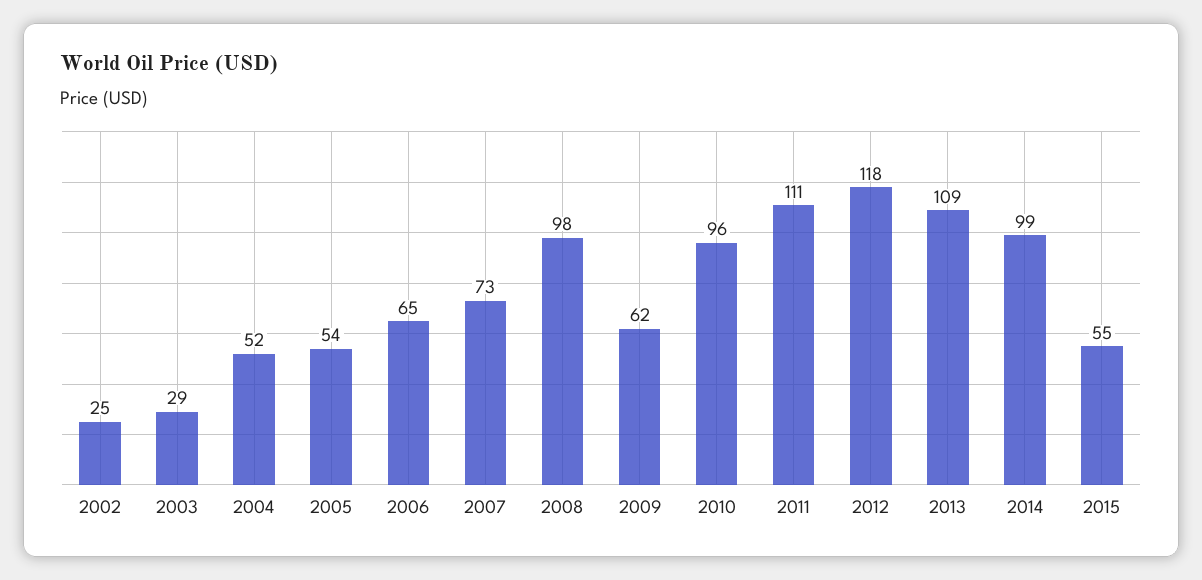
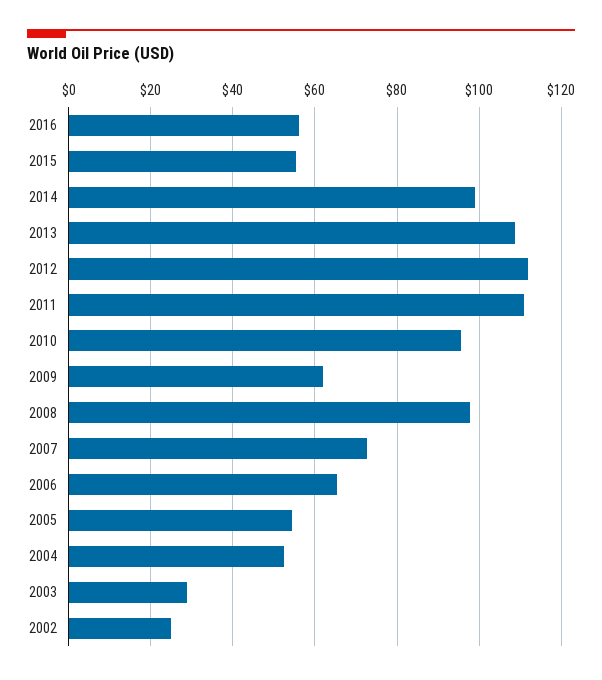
2012: 118 -> 112
2016: none -> 56

